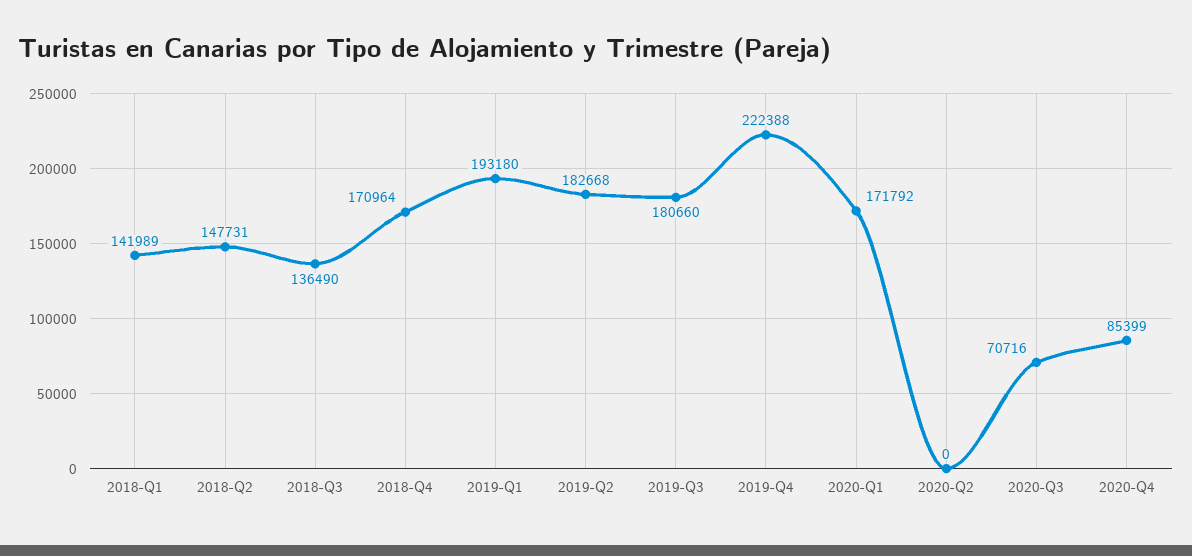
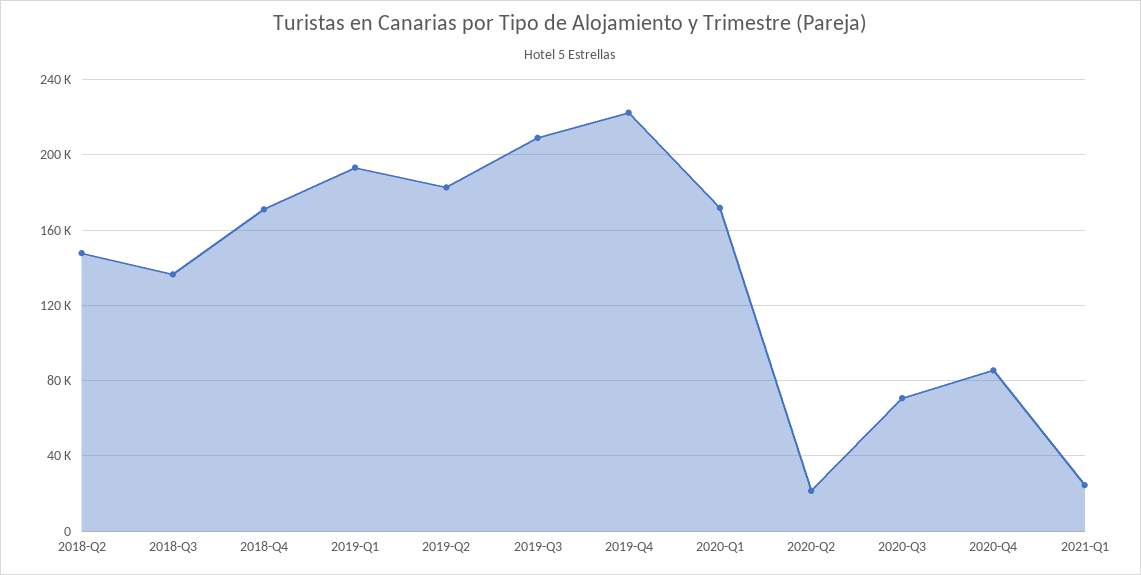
2018-Q1: 141989 -> none
2019-Q3: 180660 -> 210000
2020-Q2: 0 -> 20000
2021-Q1: none -> 25000

